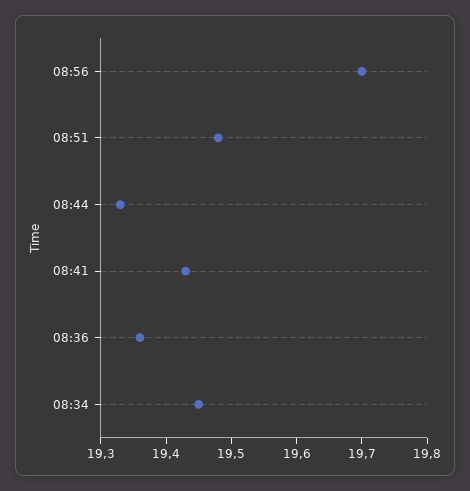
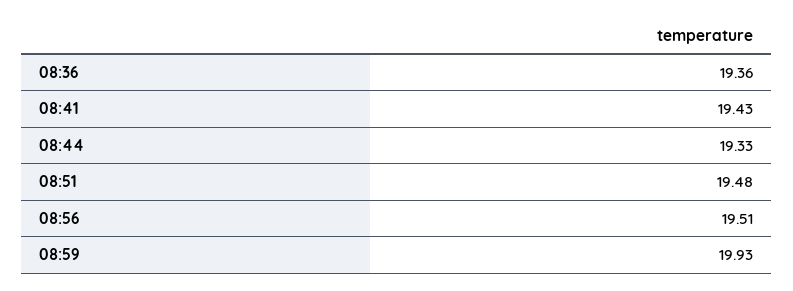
08:56: 19.7 -> 19.51
08:34: 19.45 -> none
08:59: none -> 19.93

